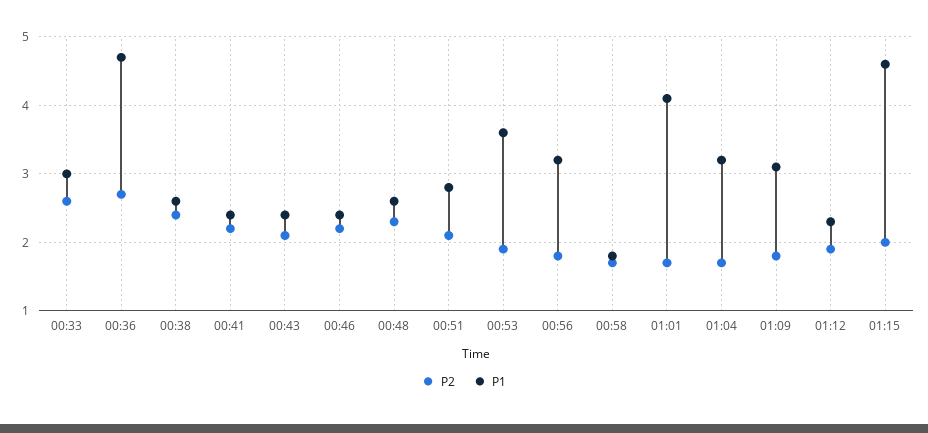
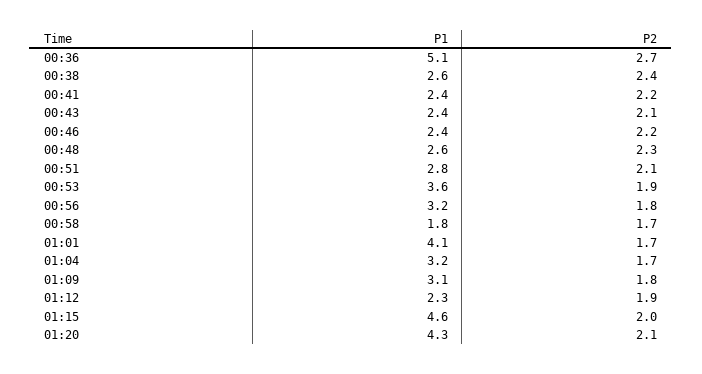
P2, 00:33: 2.6 -> none
P1, 00:33: 3 -> none
P1, 00:36: 4.7 -> 5.1
P1, 01:20: none -> 4.3
P2, 01:20: none -> 2.1

